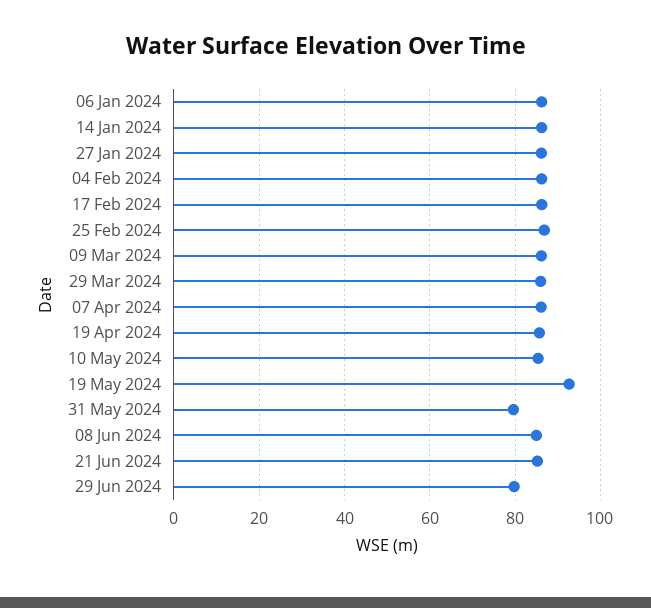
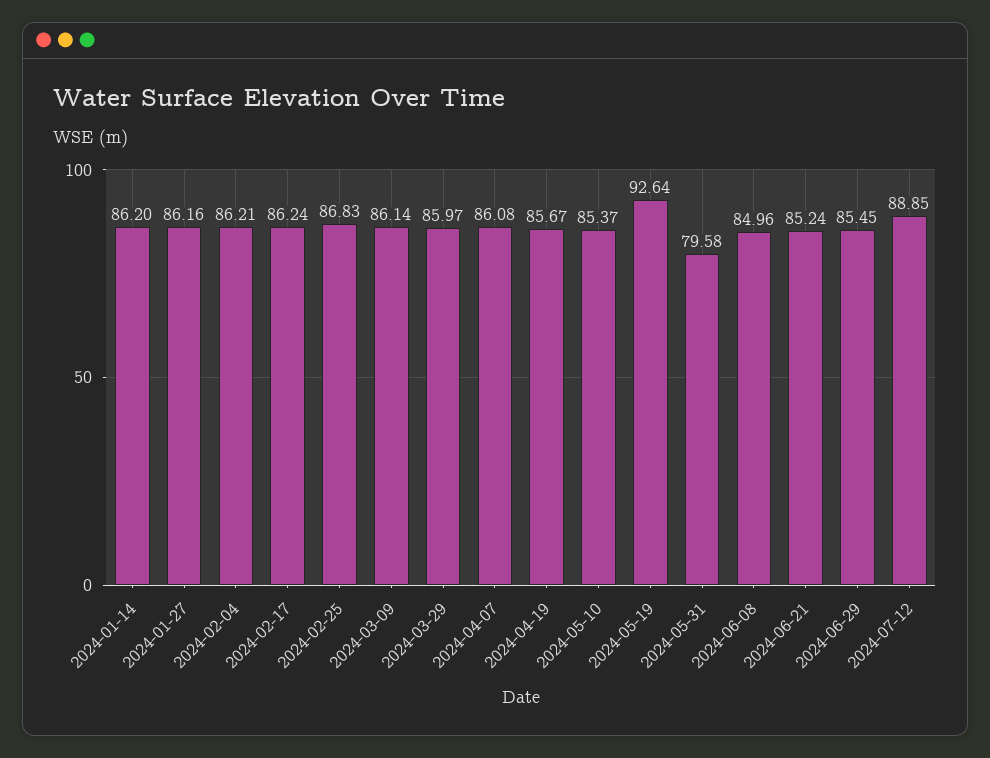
06 Jan 2024: 86 -> none
29 Jun 2024: 80 -> 85.45
2024-07-12: none -> 88.85

